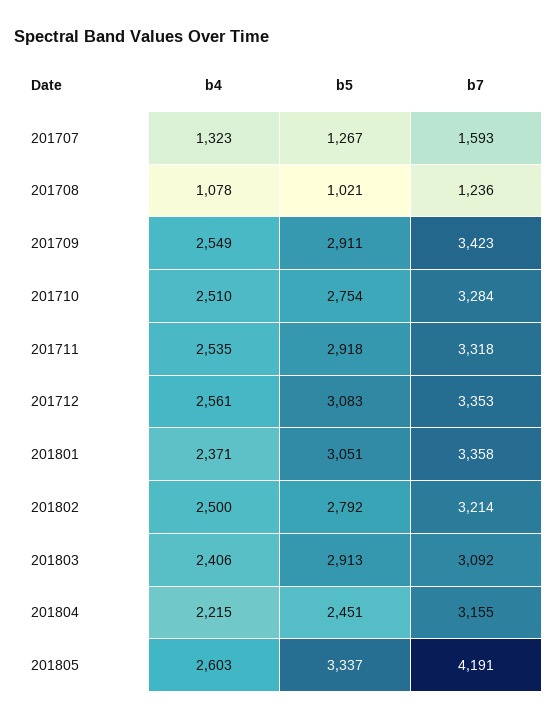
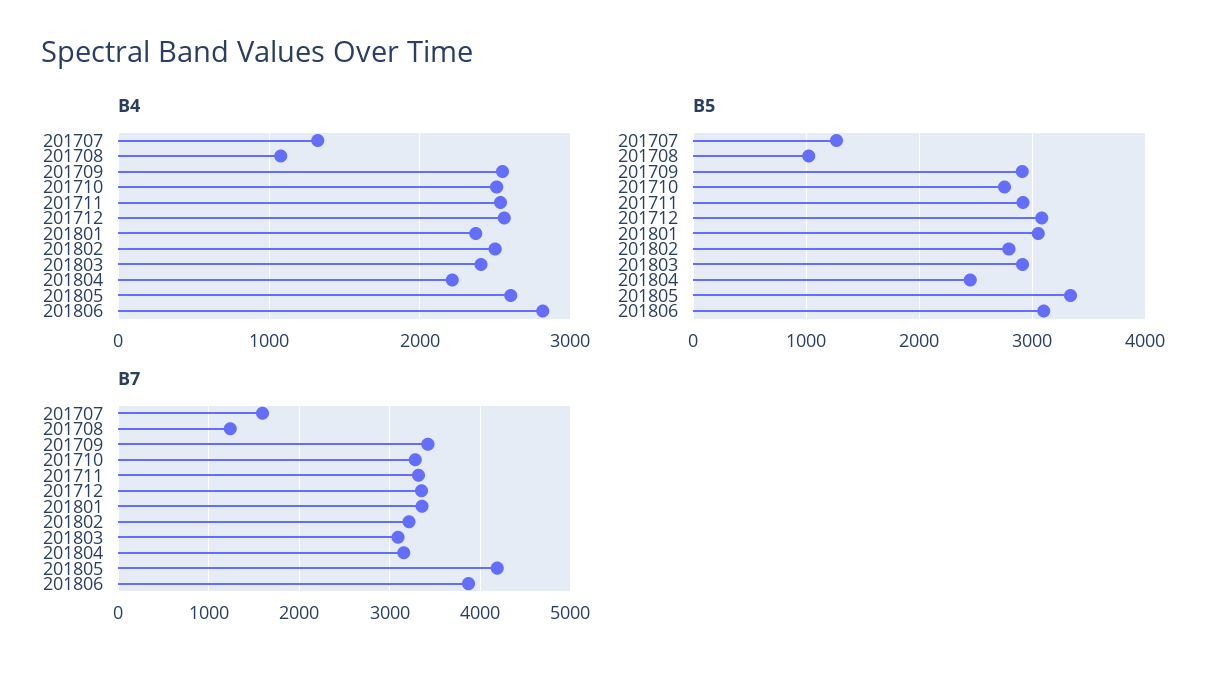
b4, 201806: none -> 2800
b5, 201806: none -> 3100
b7, 201806: none -> 3900

